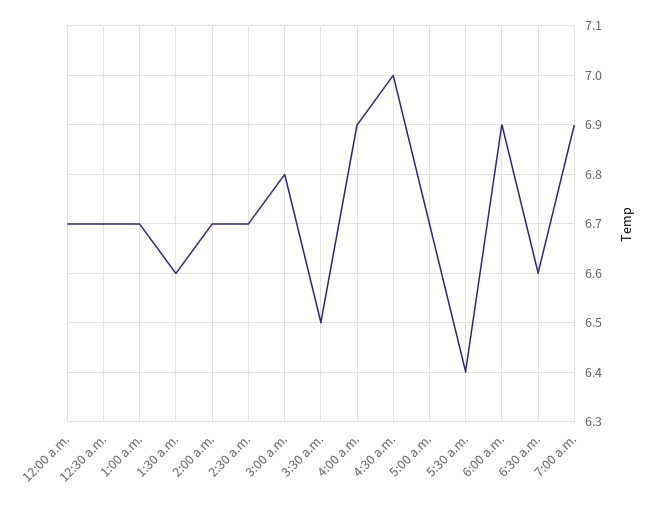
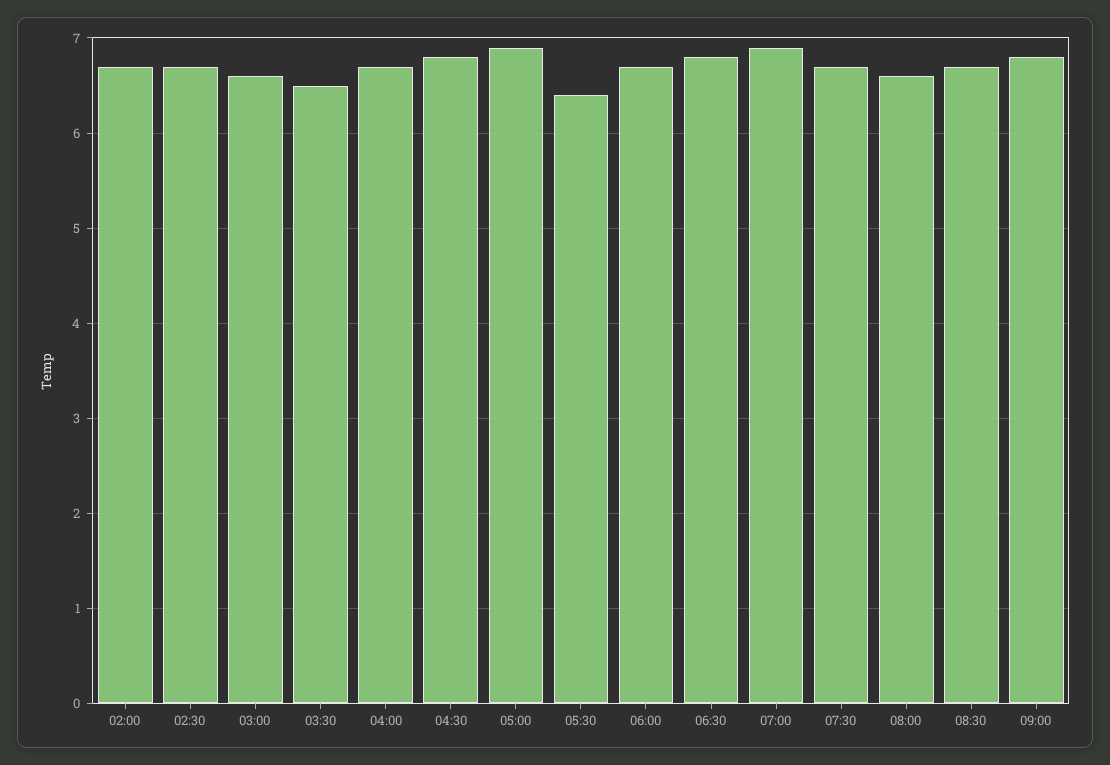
12:00 a.m.: 6.7 -> none
12:30 a.m.: 6.7 -> none
1:00 a.m.: 6.7 -> none
1:30 a.m.: 6.6 -> none
3:00 a.m.: 6.8 -> 6.6
4:00 a.m.: 6.9 -> 6.7
4:30 a.m.: 7 -> 6.8
5:00 a.m.: 6.7 -> 6.9
6:00 a.m.: 6.9 -> 6.7
6:30 a.m.: 6.6 -> 6.8
07:30: none -> 6.7
08:00: none -> 6.6
08:30: none -> 6.7
09:00: none -> 6.8

